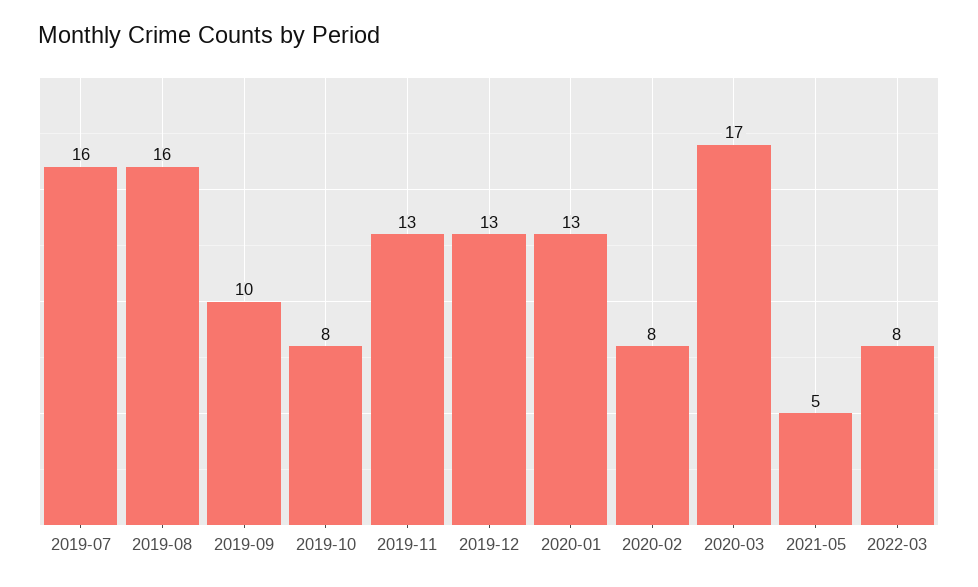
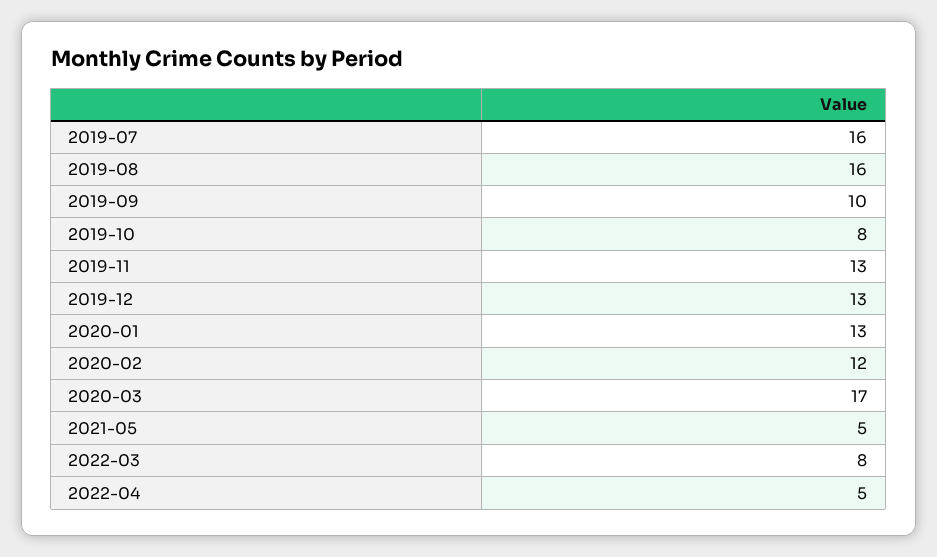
2020-02: 8 -> 12
2022-04: none -> 5

